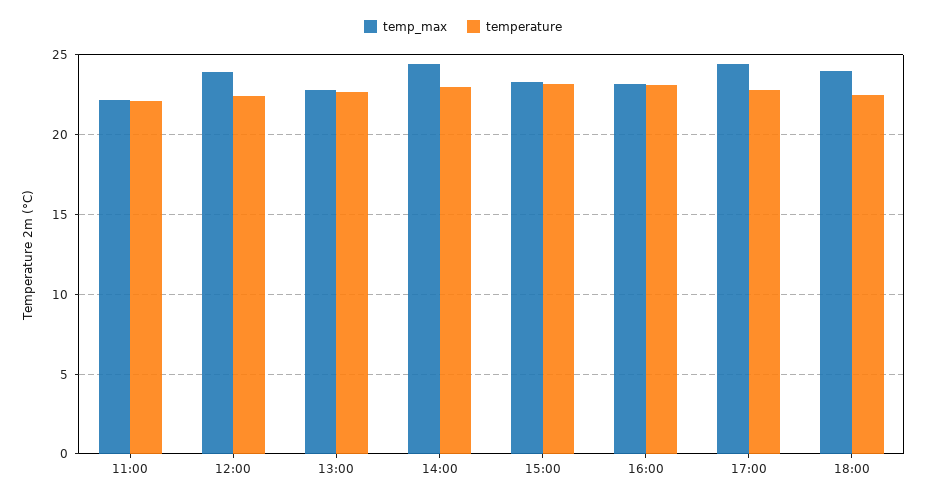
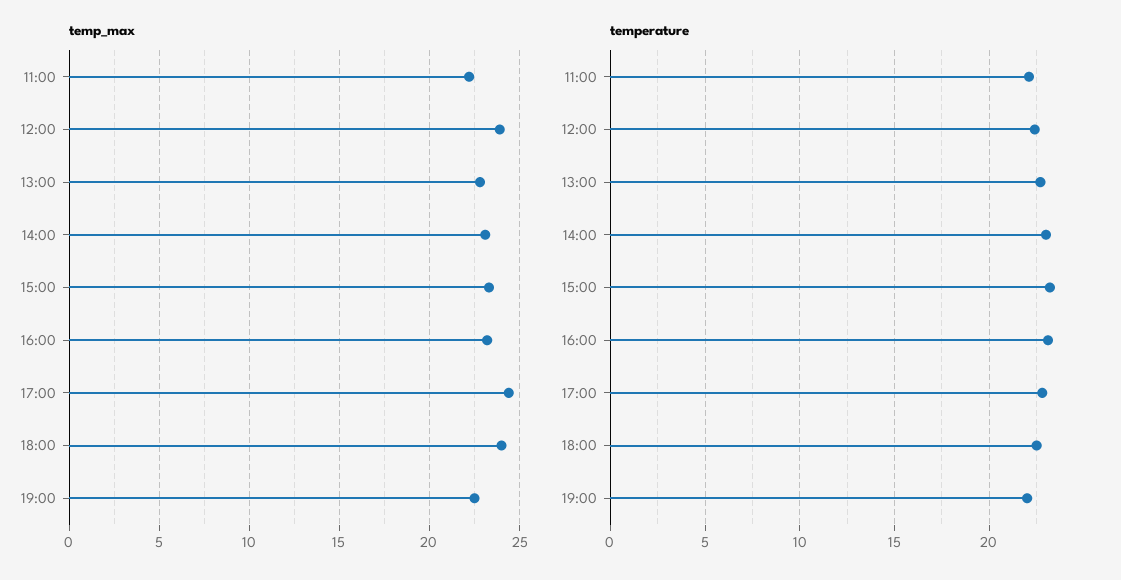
temp_max, 14:00: 24.5 -> 23
temp_max, 19:00: none -> 22.5
temperature, 19:00: none -> 22

